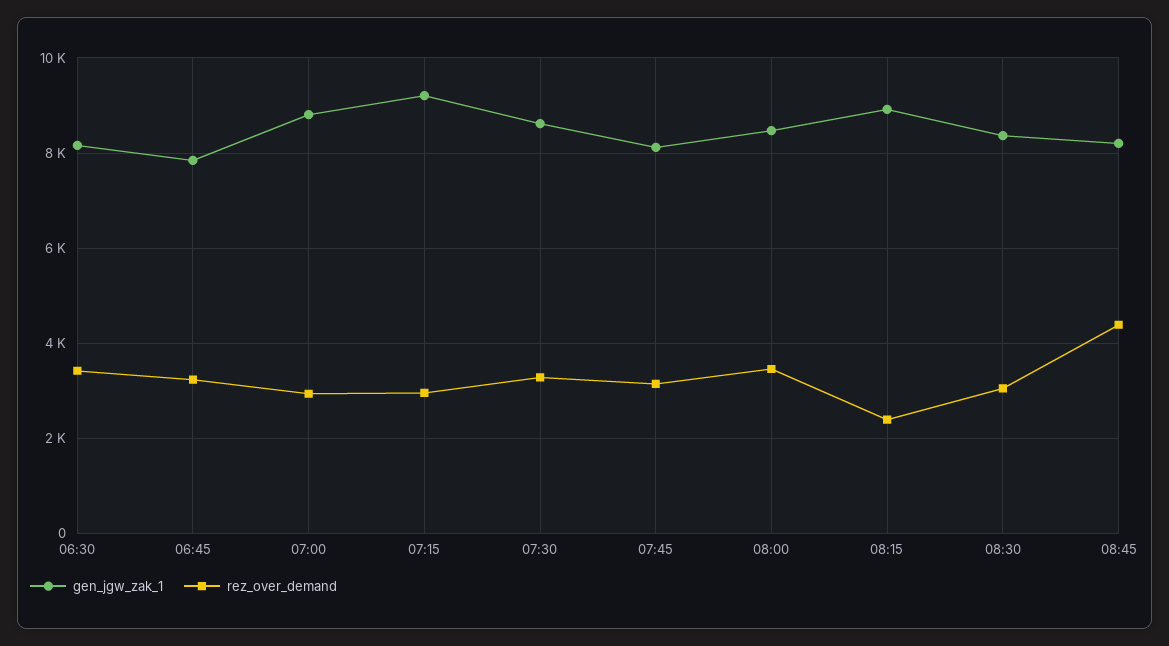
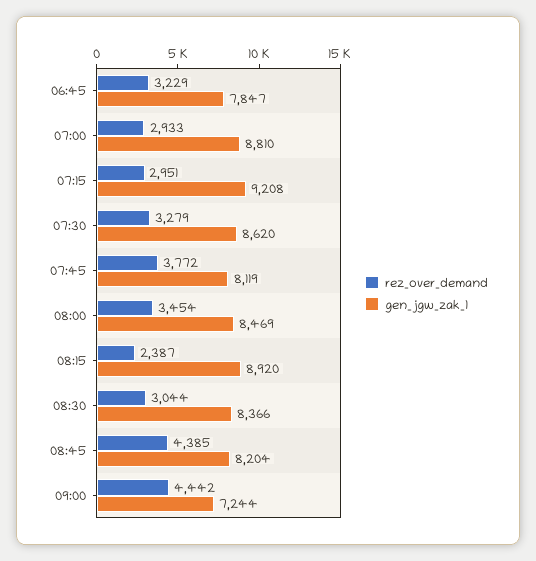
gen_jgw_zak_1, 06:30: 8200 -> none
rez_over_demand, 06:30: 3400 -> none
rez_over_demand, 07:45: 3200 -> 3772
rez_over_demand, 09:00: none -> 4442
gen_jgw_zak_1, 09:00: none -> 7244

